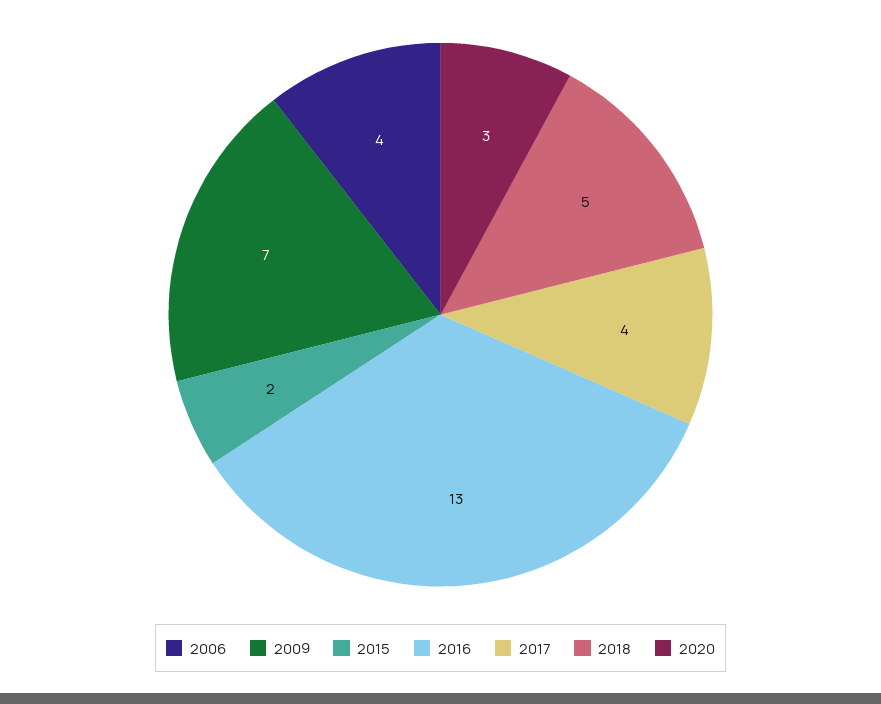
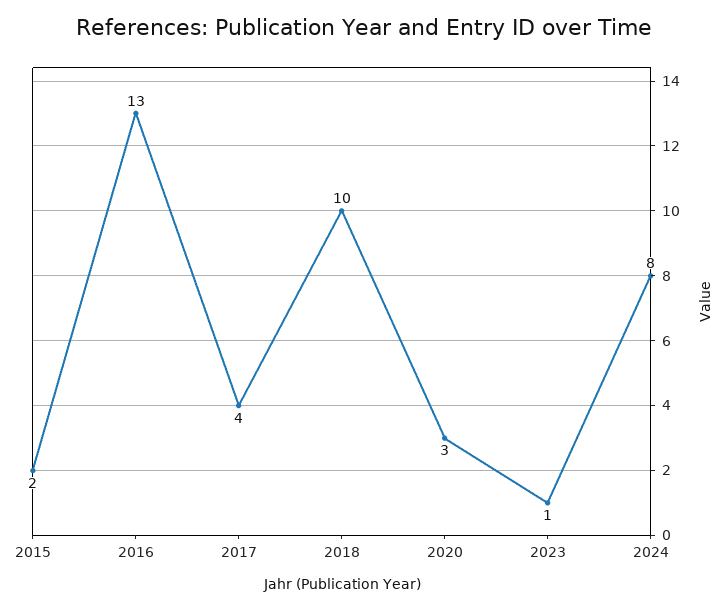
2006: 4 -> none
2009: 7 -> none
2018: 5 -> 10
2023: none -> 1
2024: none -> 8

